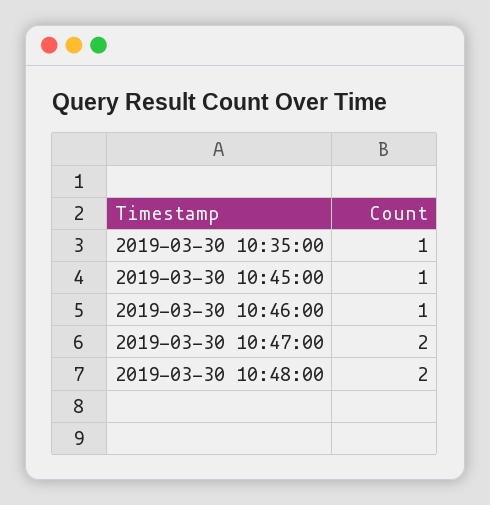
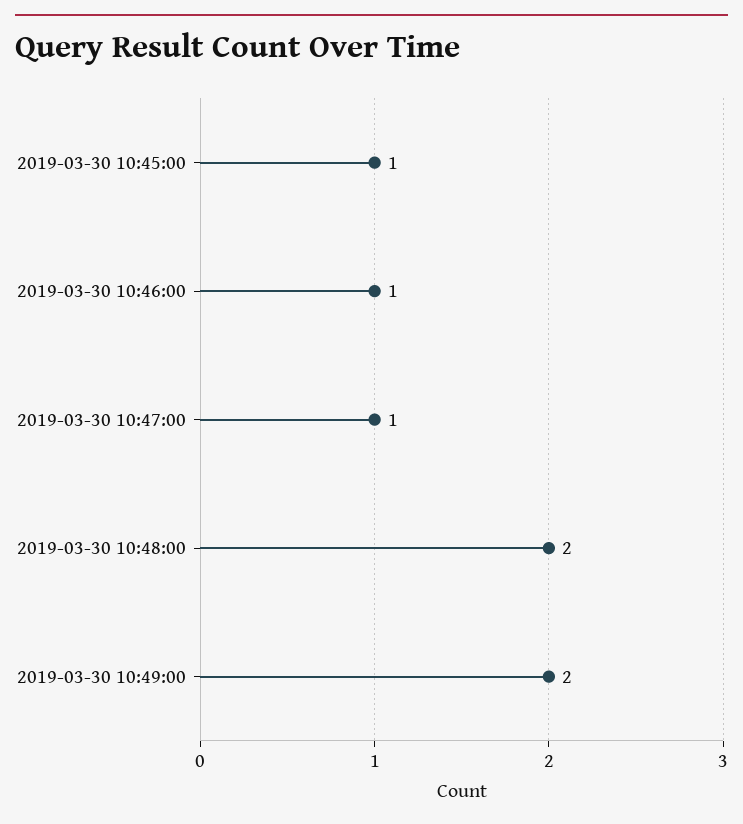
2019-03-30 10:35:00: 1 -> none
2019-03-30 10:47:00: 2 -> 1
2019-03-30 10:49:00: none -> 2

